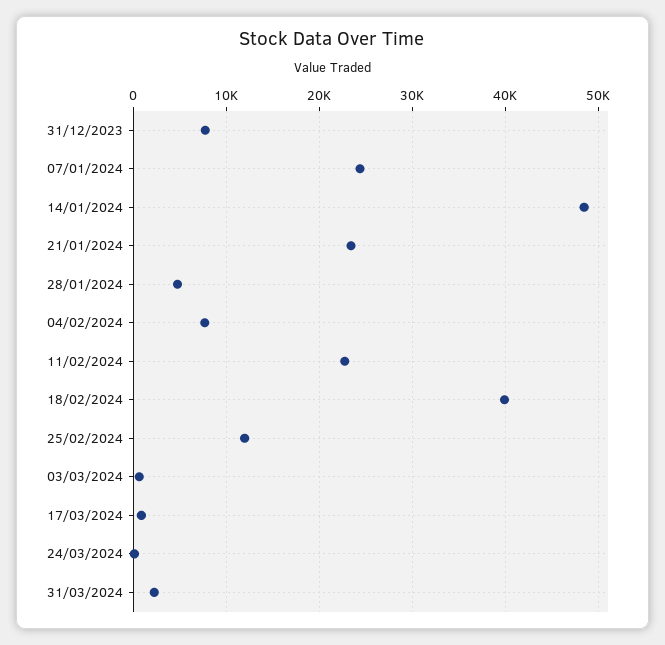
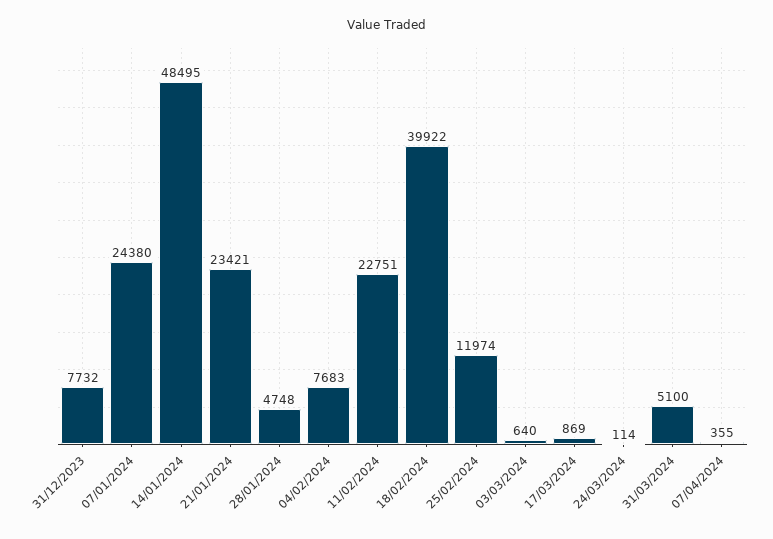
31/03/2024: 2000 -> 5100
07/04/2024: none -> 355

